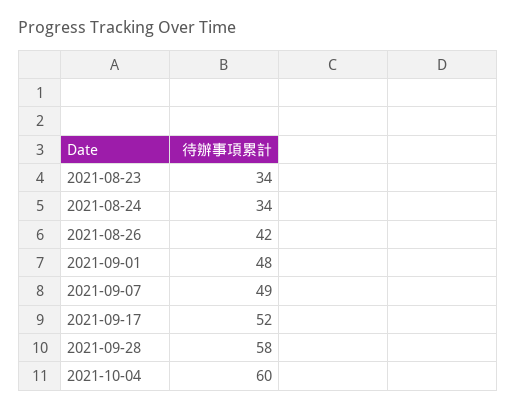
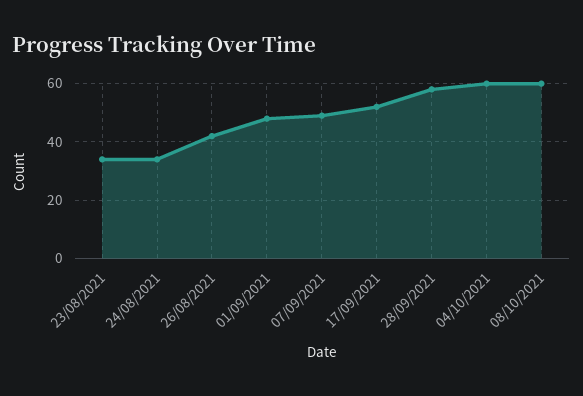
08/10/2021: none -> 60

